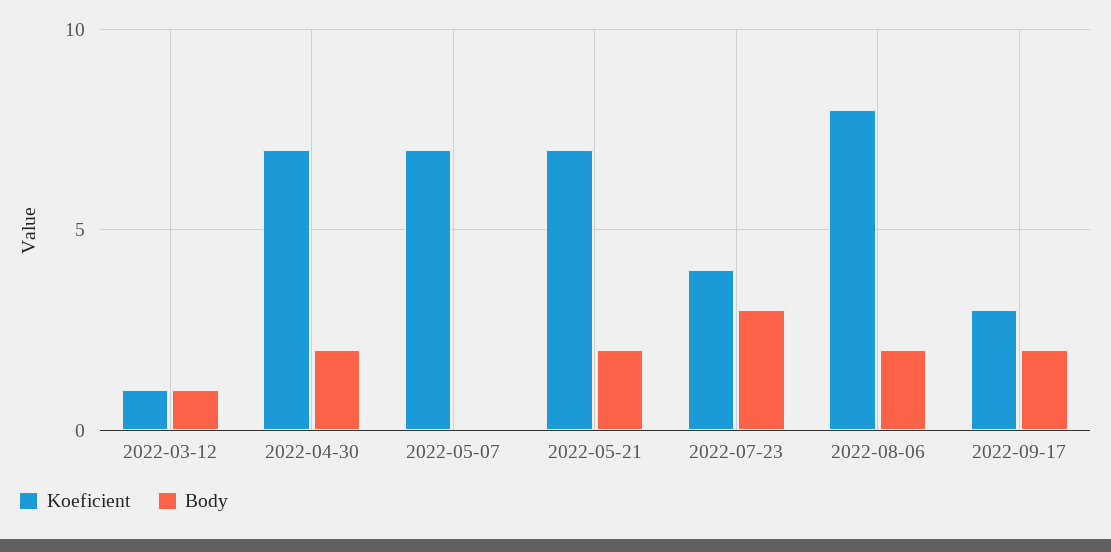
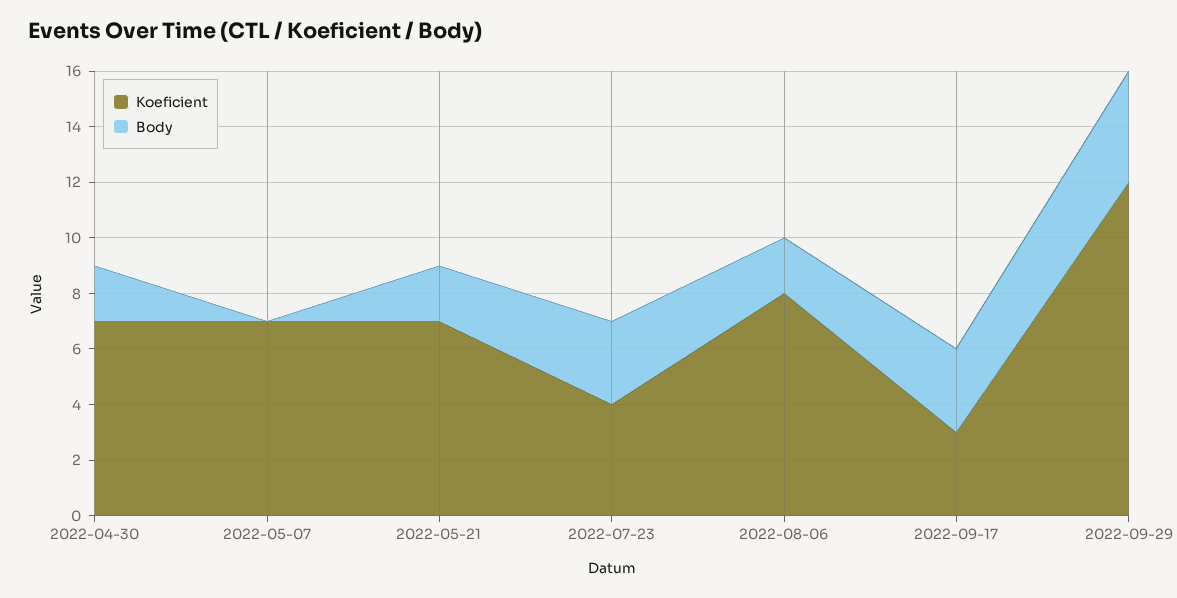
Koeficient, 2022-03-12: 1 -> none
Body, 2022-03-12: 1 -> none
Body, 2022-09-17: 2 -> 3
Koeficient, 2022-09-29: none -> 12
Body, 2022-09-29: none -> 4

